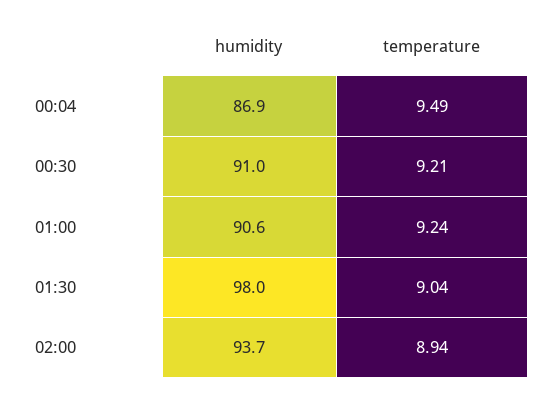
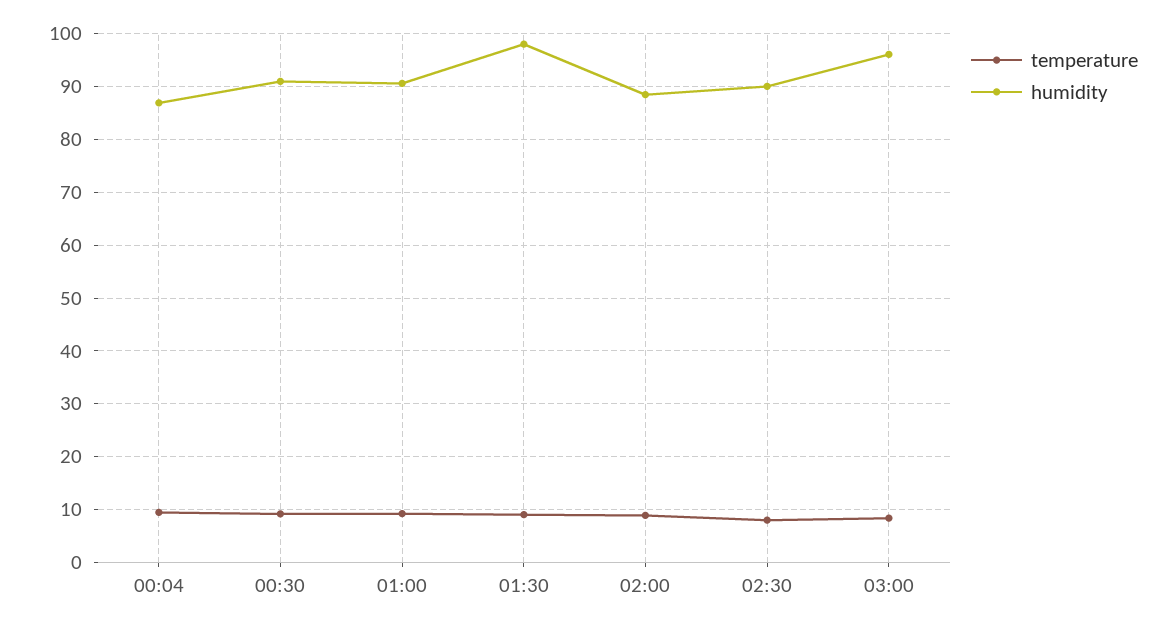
humidity, 02:00: 93.7 -> 88
temperature, 02:30: none -> 8
humidity, 02:30: none -> 90
temperature, 03:00: none -> 8
humidity, 03:00: none -> 96

